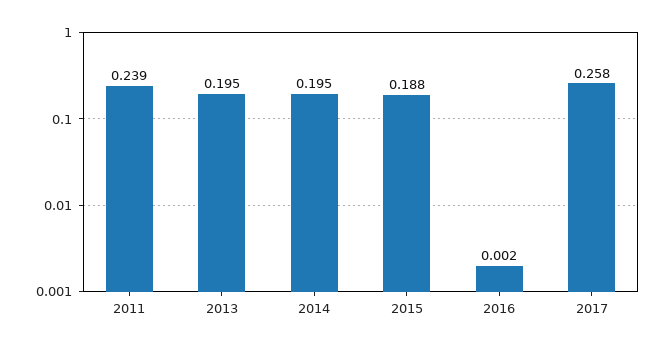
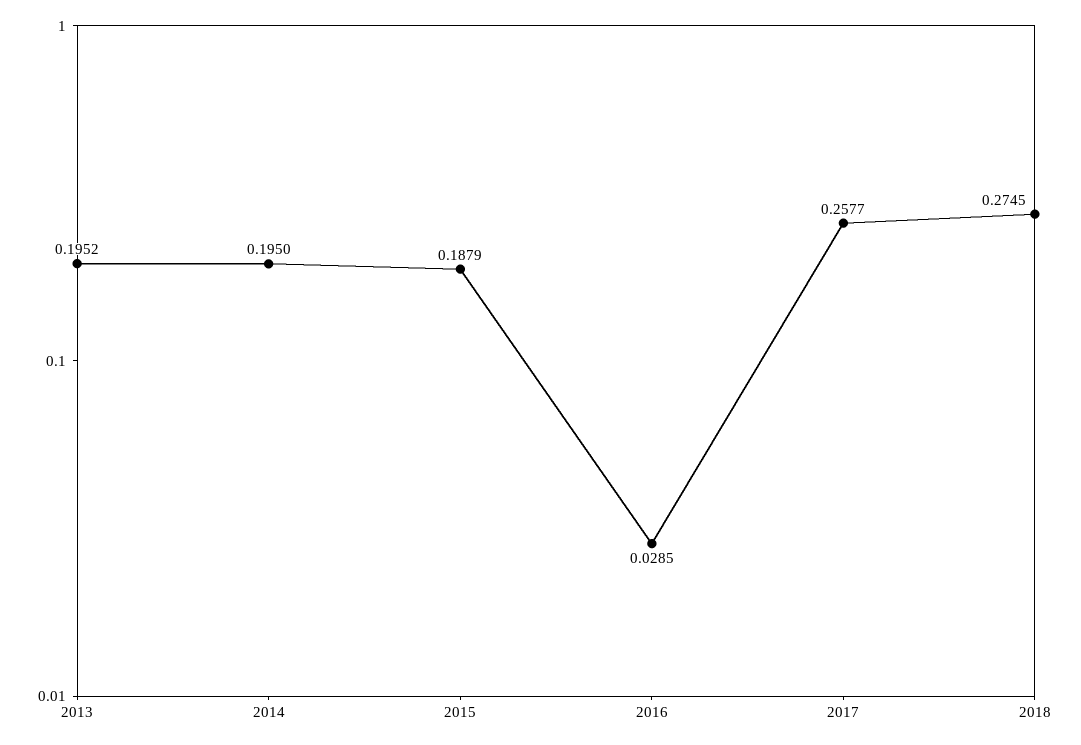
2011: 0.239 -> none
2016: 0.002 -> 0.0285
2018: none -> 0.2745

